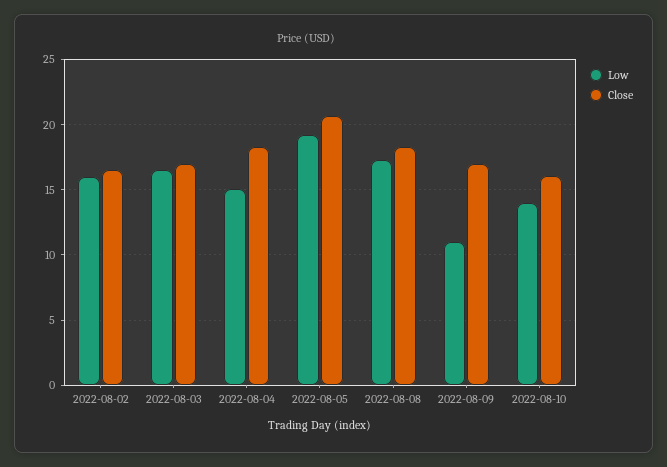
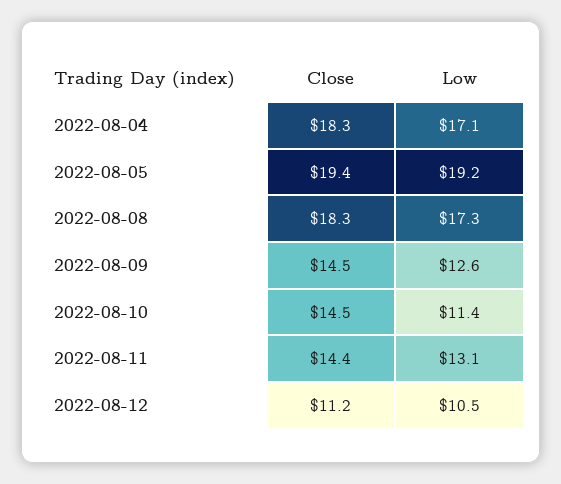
Low, 2022-08-02: 16 -> none
Close, 2022-08-02: 16.5 -> none
Low, 2022-08-03: 16.5 -> none
Close, 2022-08-03: 17 -> none
Low, 2022-08-04: 15 -> 17.1
Close, 2022-08-05: 20.5 -> 19.4
Low, 2022-08-09: 11 -> 12.6
Close, 2022-08-09: 17 -> 14.5
Low, 2022-08-10: 14 -> 11.4
Close, 2022-08-10: 16 -> 14.5
Close, 2022-08-11: none -> 14.4
Low, 2022-08-11: none -> 13.1
Close, 2022-08-12: none -> 11.2
Low, 2022-08-12: none -> 10.5

